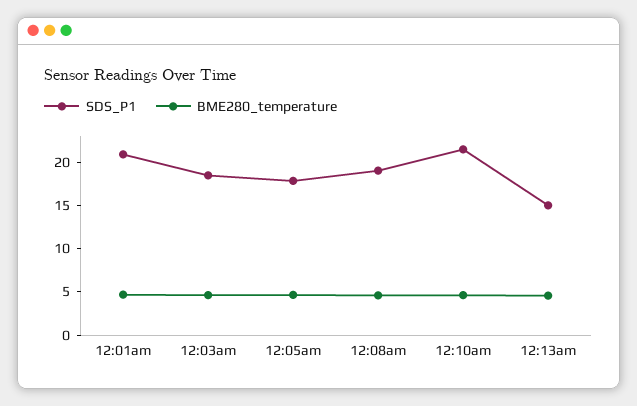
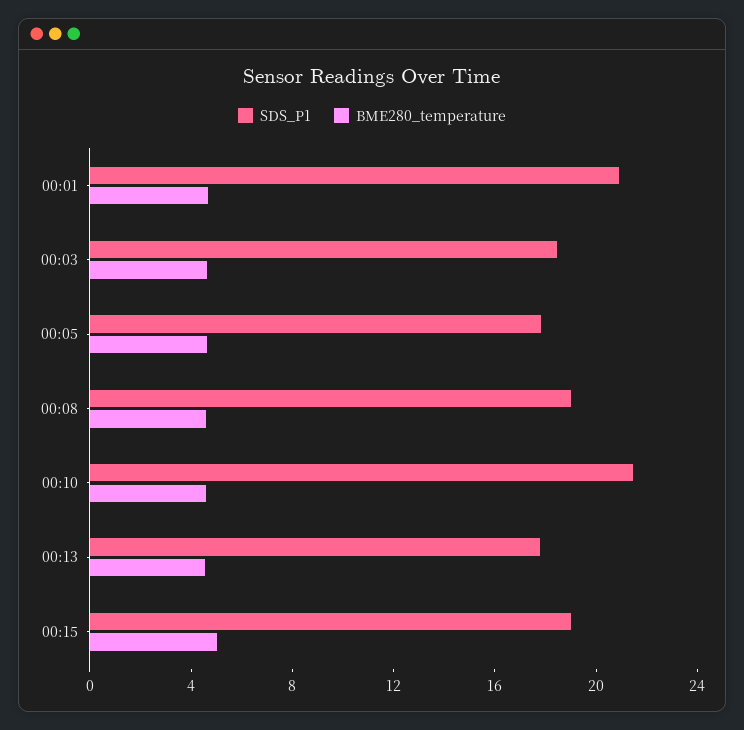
SDS_P1, 12:13am: 15 -> 18
SDS_P1, 00:15: none -> 19
BME280_temperature, 00:15: none -> 5

